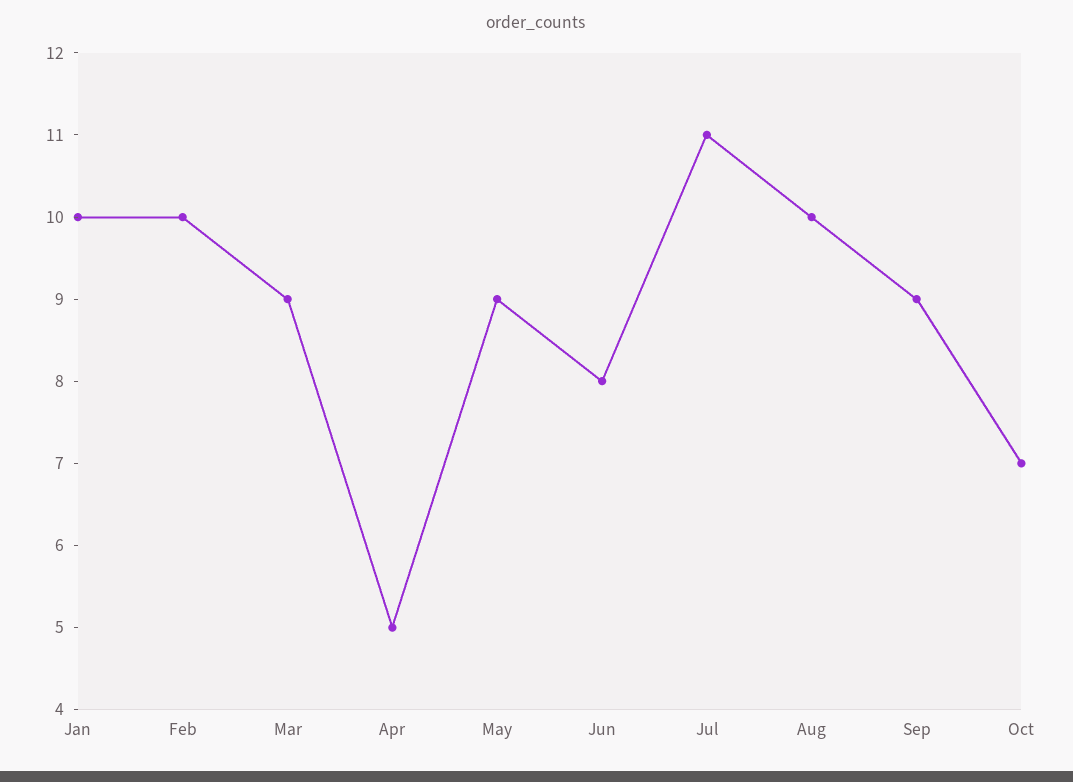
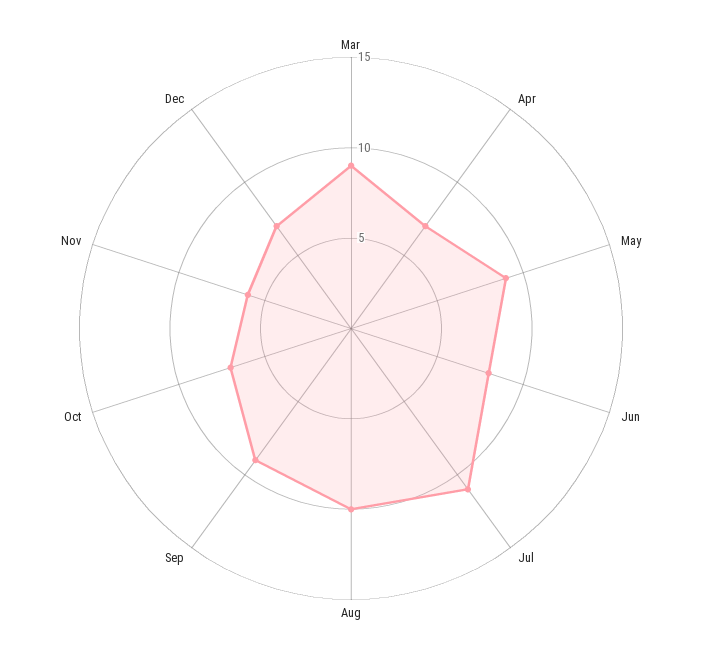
Jan: 10 -> none
Feb: 10 -> none
Apr: 5 -> 7
Nov: none -> 6
Dec: none -> 7

